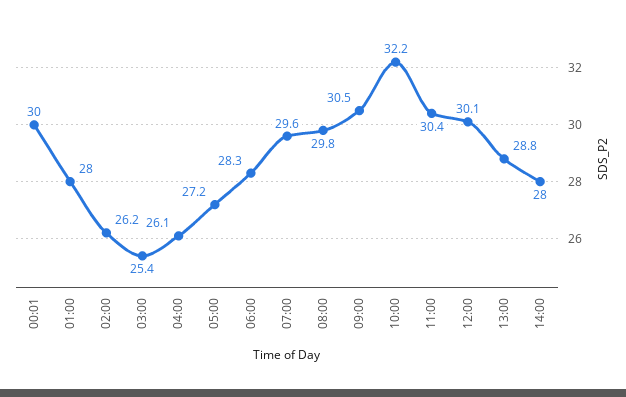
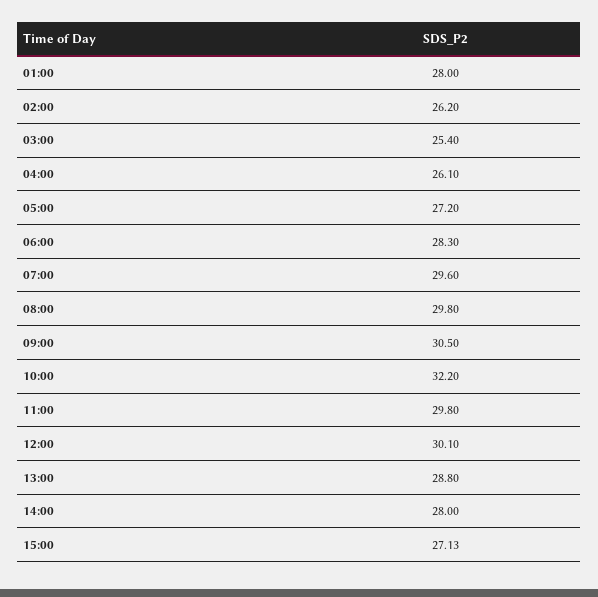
00:01: 30 -> none
11:00: 30.4 -> 29.8
15:00: none -> 27.13

